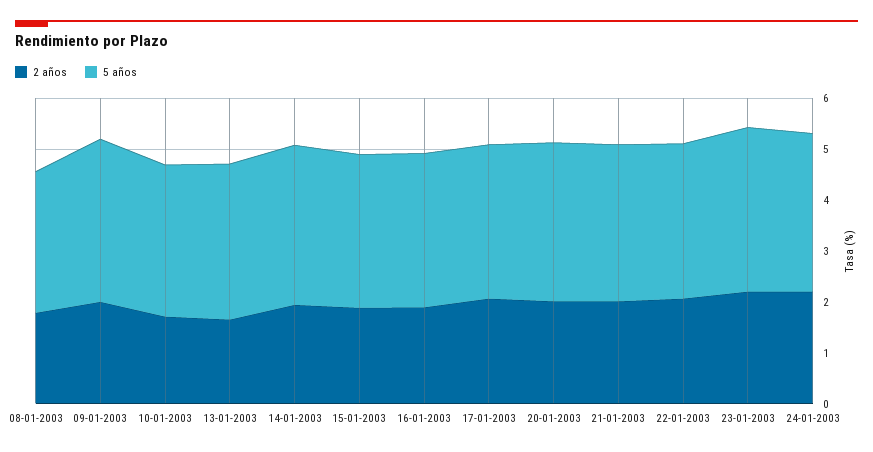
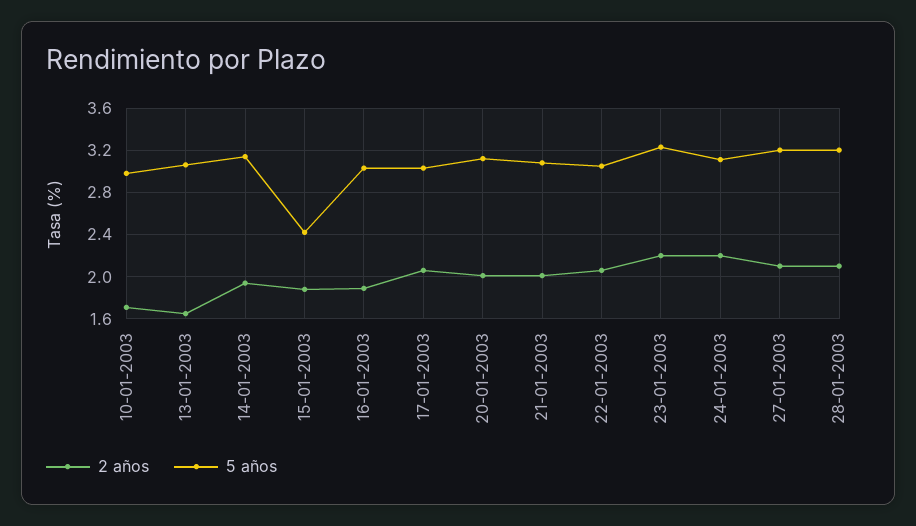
2 años, 08-01-2003: 1.8 -> none
5 años, 08-01-2003: 2.8 -> none
2 años, 09-01-2003: 2 -> none
5 años, 09-01-2003: 3.2 -> none
5 años, 15-01-2003: 3 -> 2.4
2 años, 27-01-2003: none -> 2.1
5 años, 27-01-2003: none -> 3.2
2 años, 28-01-2003: none -> 2.1
5 años, 28-01-2003: none -> 3.2

